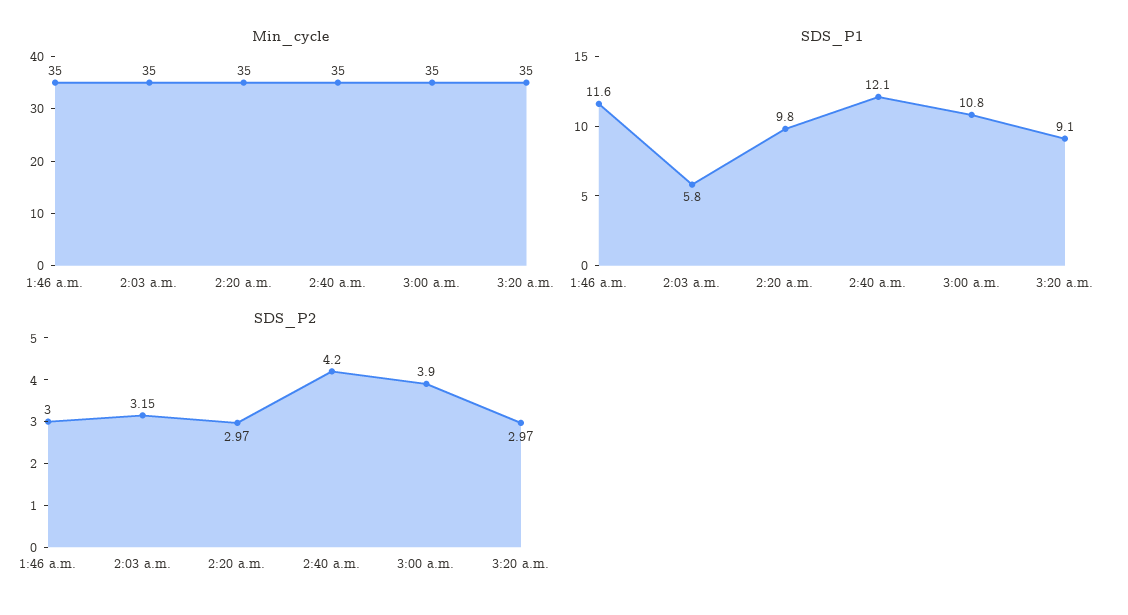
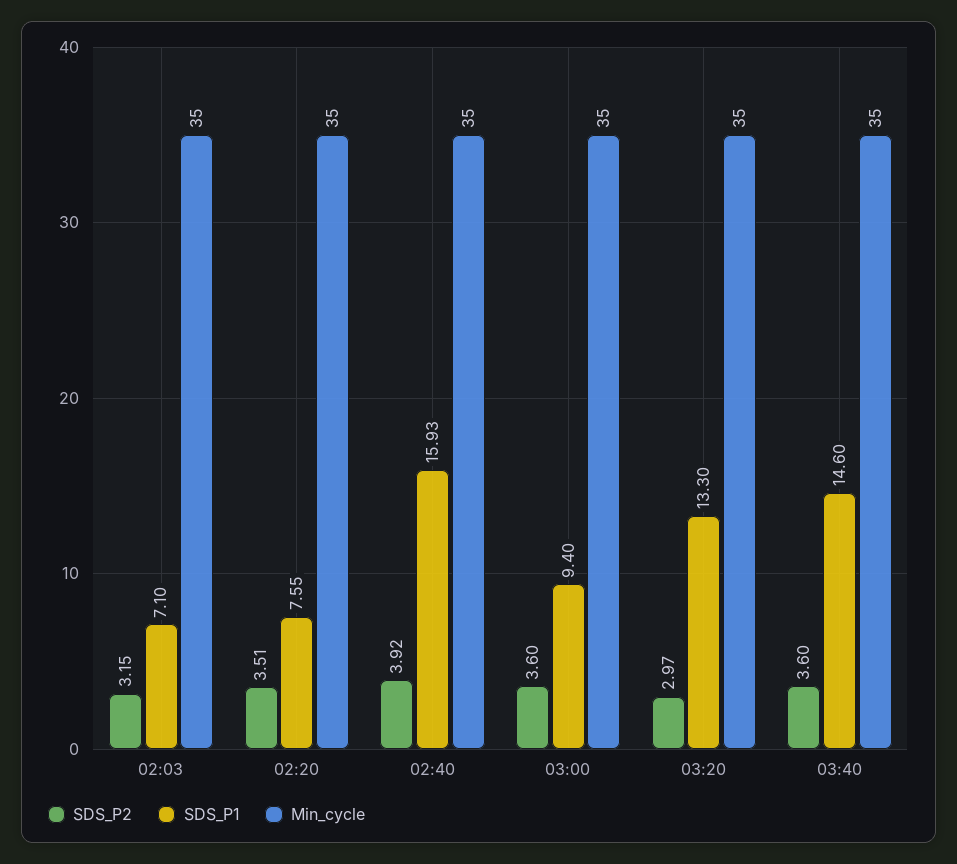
Min_cycle, 1:46 a.m.: 35 -> none
SDS_P1, 1:46 a.m.: 11.6 -> none
SDS_P1, 2:03 a.m.: 5.8 -> 7.1
SDS_P1, 2:20 a.m.: 9.8 -> 7.55
SDS_P1, 2:40 a.m.: 12.1 -> 15.93
SDS_P1, 3:00 a.m.: 10.8 -> 9.4
SDS_P1, 3:20 a.m.: 9.1 -> 13.3
SDS_P2, 1:46 a.m.: 3 -> none
SDS_P2, 2:20 a.m.: 2.97 -> 3.51
SDS_P2, 2:40 a.m.: 4.2 -> 3.92
SDS_P2, 3:00 a.m.: 3.9 -> 3.6
SDS_P2, 03:40: none -> 3.6
SDS_P1, 03:40: none -> 14.6
Min_cycle, 03:40: none -> 35

